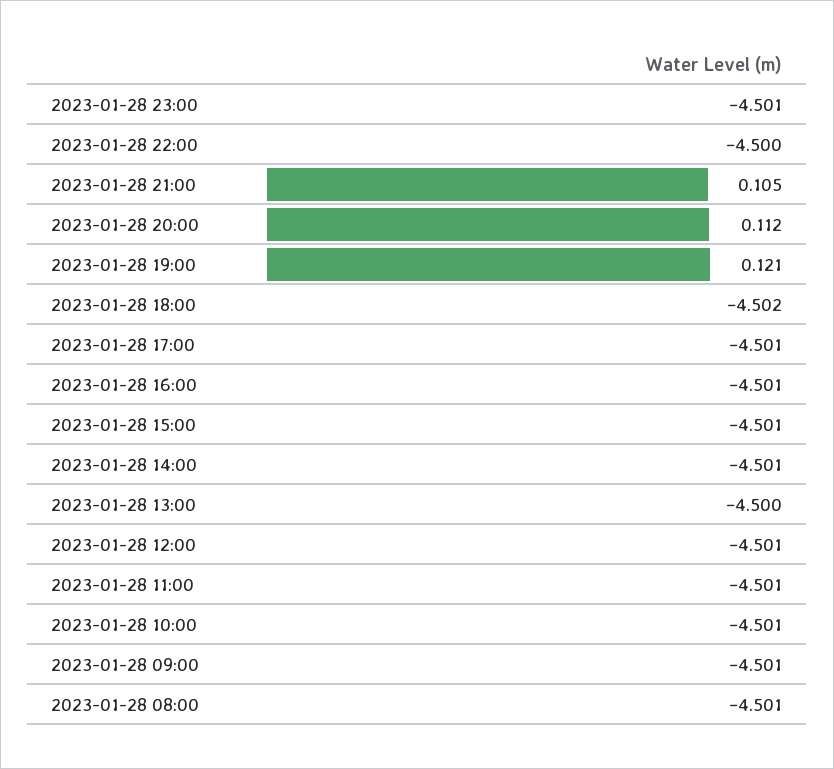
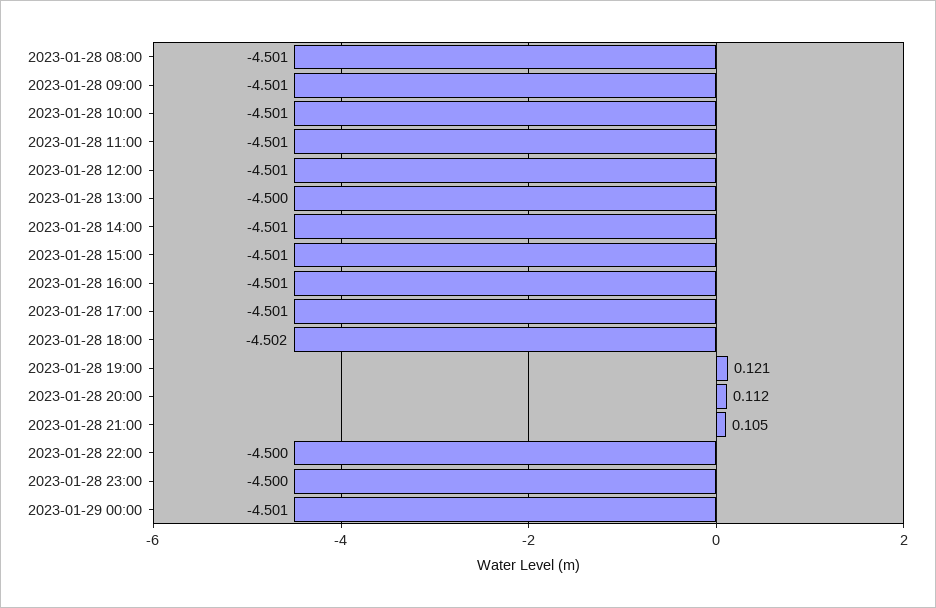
2023-01-28 23:00: -4.501 -> -4.5
2023-01-29 00:00: none -> -4.501

